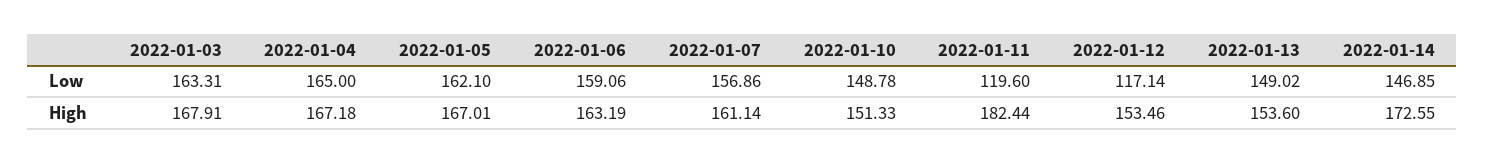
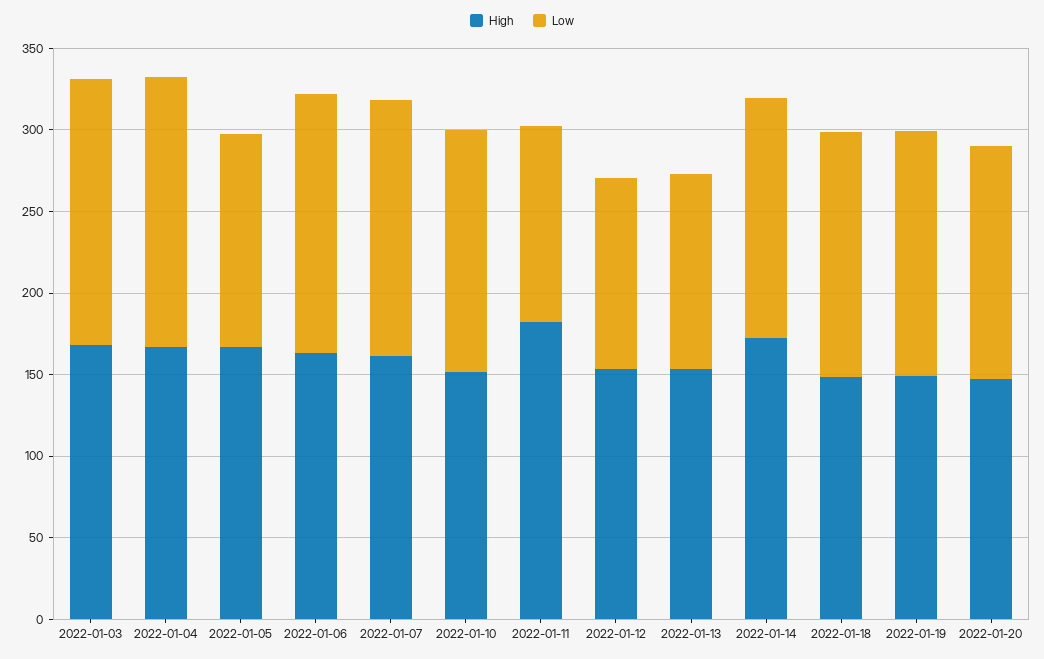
Low, 2022-01-05: 162.1 -> 130
Low, 2022-01-13: 149.02 -> 120
High, 2022-01-18: none -> 150
Low, 2022-01-18: none -> 150
High, 2022-01-19: none -> 150
Low, 2022-01-19: none -> 150
High, 2022-01-20: none -> 150
Low, 2022-01-20: none -> 140

